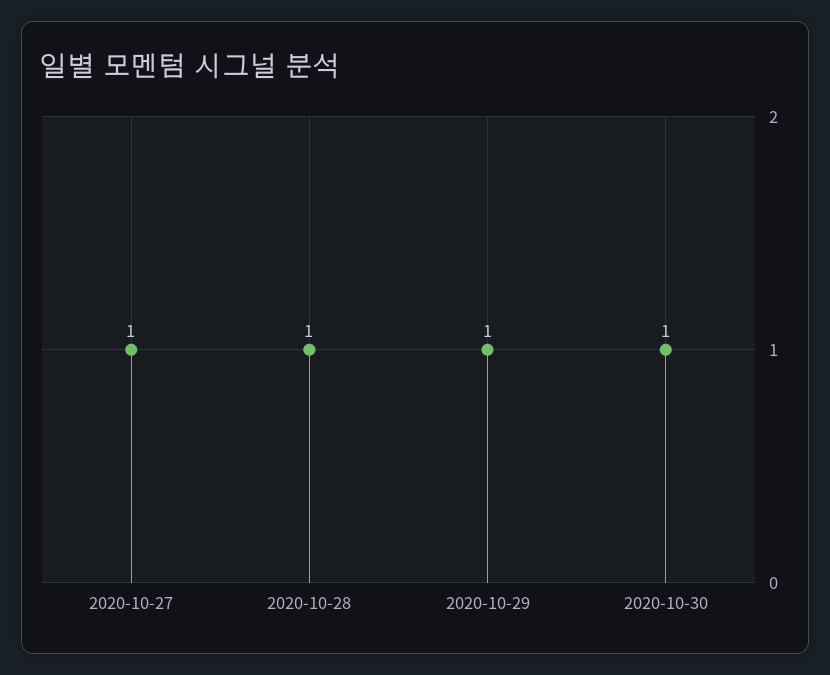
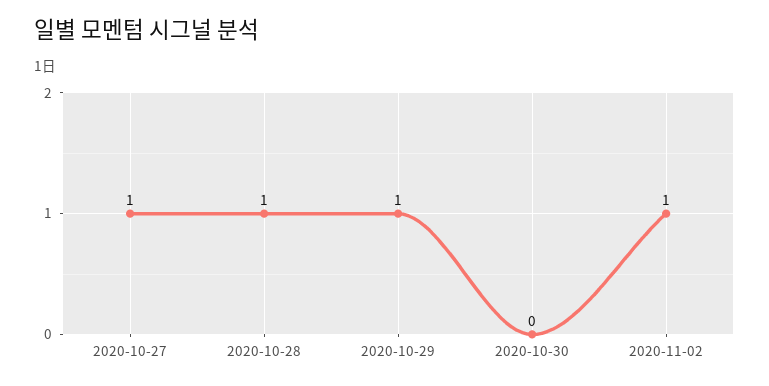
2020-10-30: 1 -> 0
2020-11-02: none -> 1

